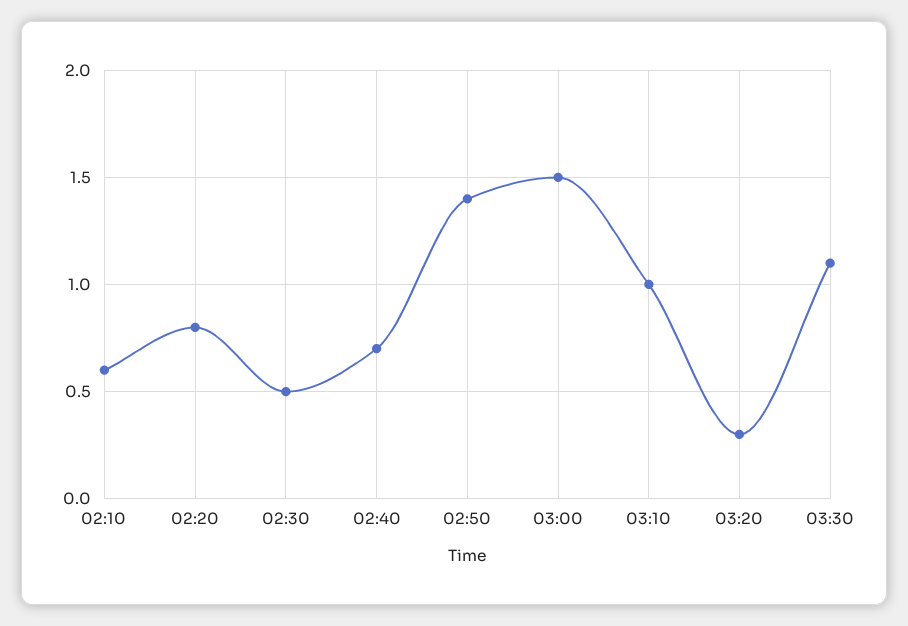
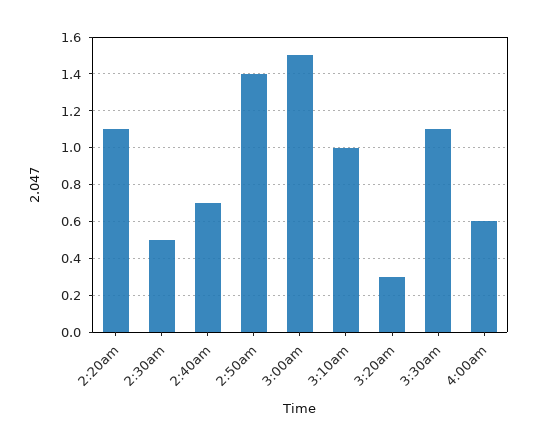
02:10: 0.6 -> none
02:20: 0.8 -> 1.1
4:00am: none -> 0.6

